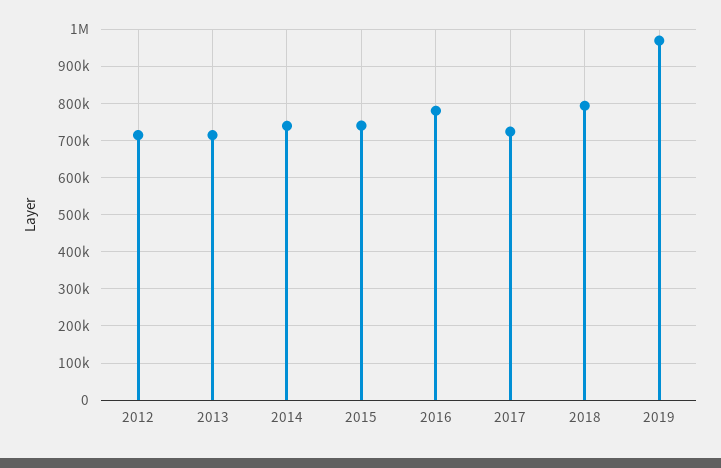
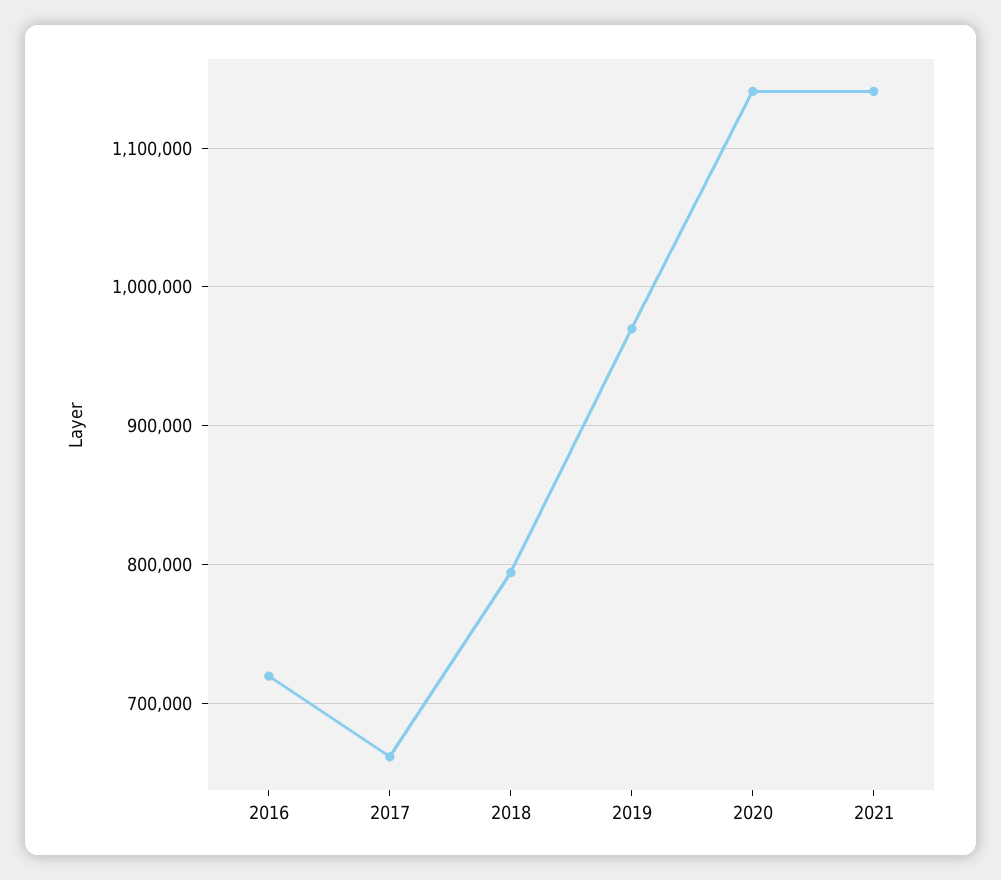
2012: 720000 -> none
2013: 720000 -> none
2014: 740000 -> none
2015: 740000 -> none
2016: 780000 -> 720000
2017: 720000 -> 660000
2020: none -> 1140000
2021: none -> 1140000

